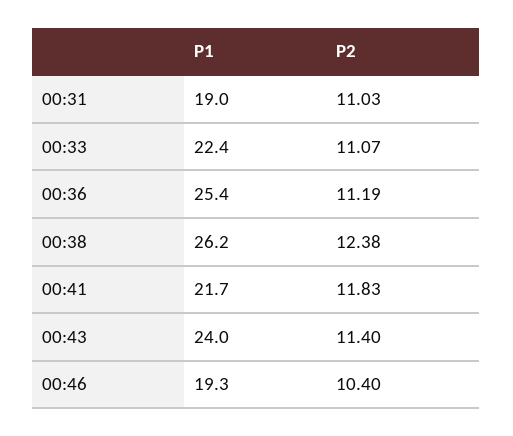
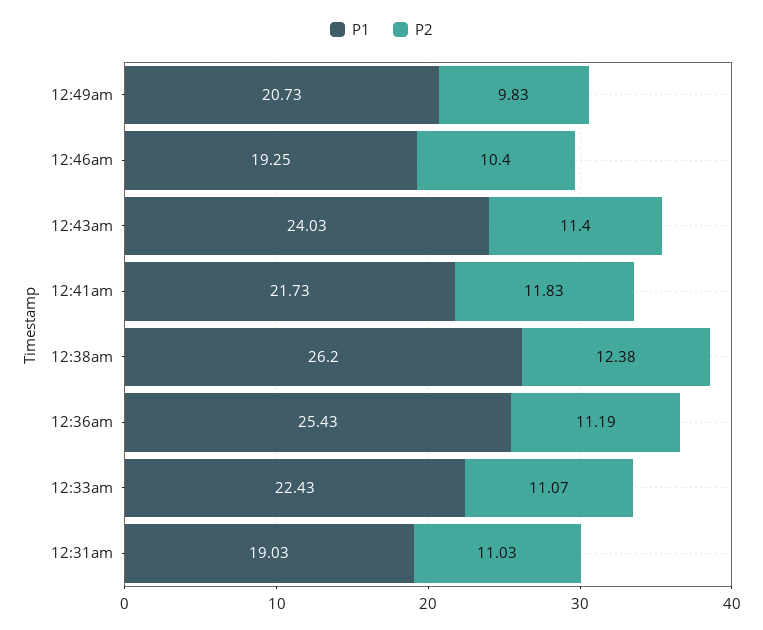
P1, 12:49am: none -> 20.73
P2, 12:49am: none -> 9.83

